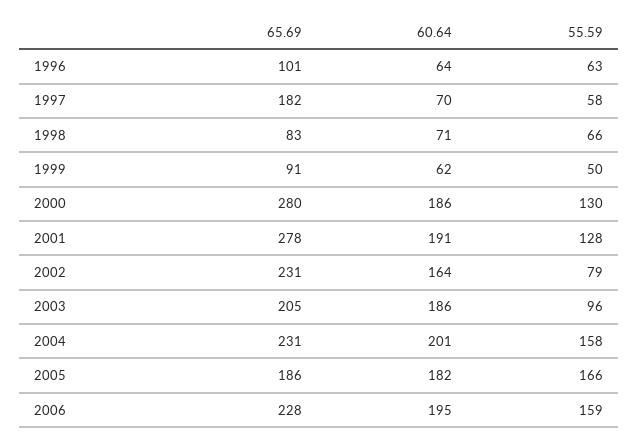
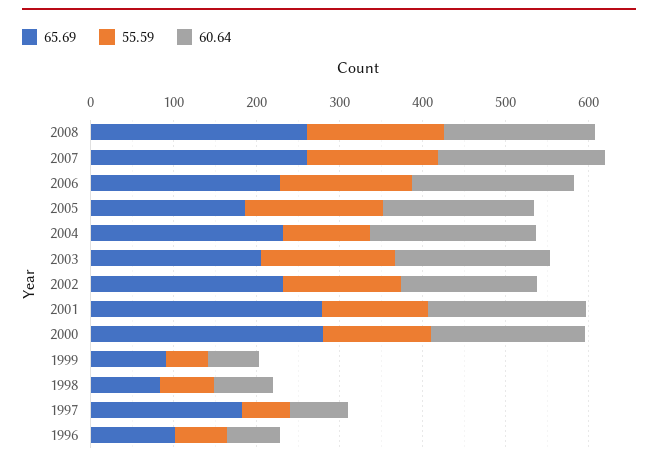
55.59, 2002: 79 -> 140
55.59, 2003: 96 -> 160
55.59, 2004: 158 -> 100
65.69, 2008: none -> 260
55.59, 2008: none -> 160
60.64, 2008: none -> 180
65.69, 2007: none -> 260
55.59, 2007: none -> 160
60.64, 2007: none -> 200

